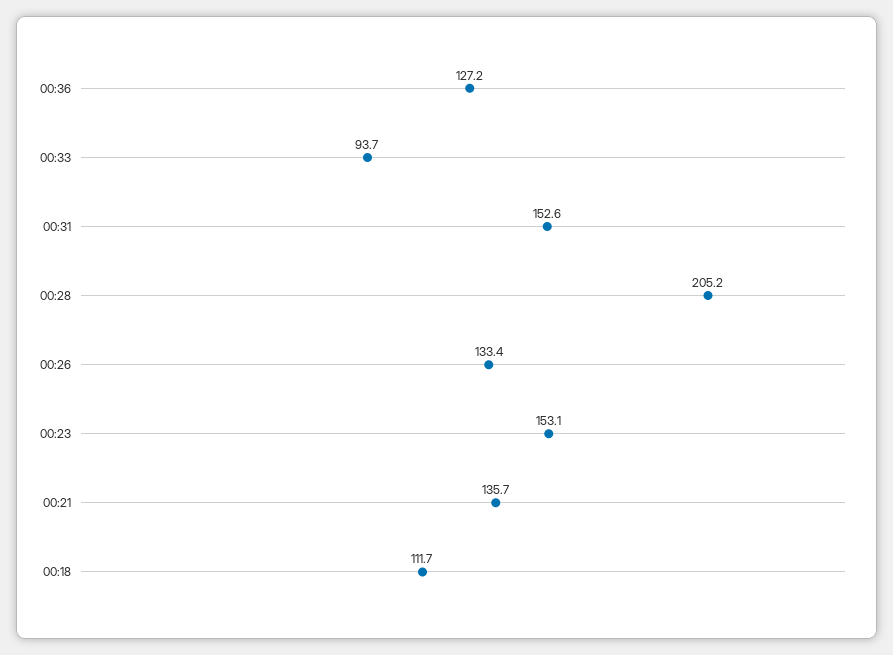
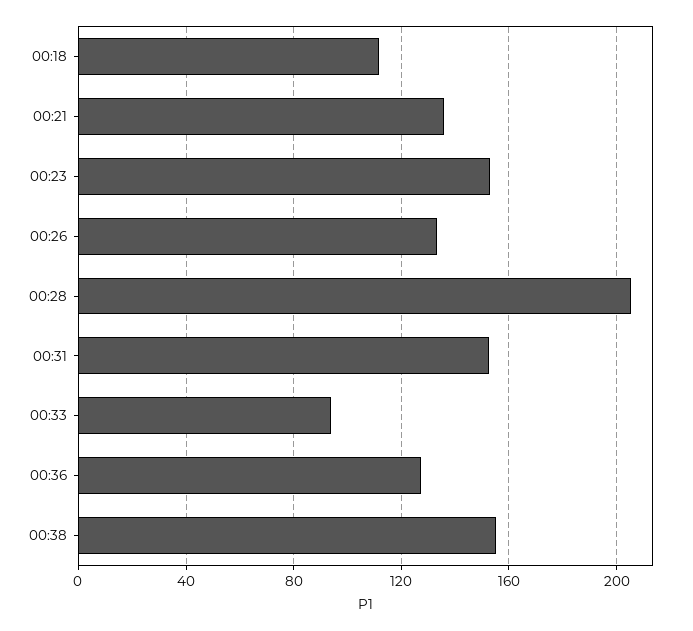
00:38: none -> 155

